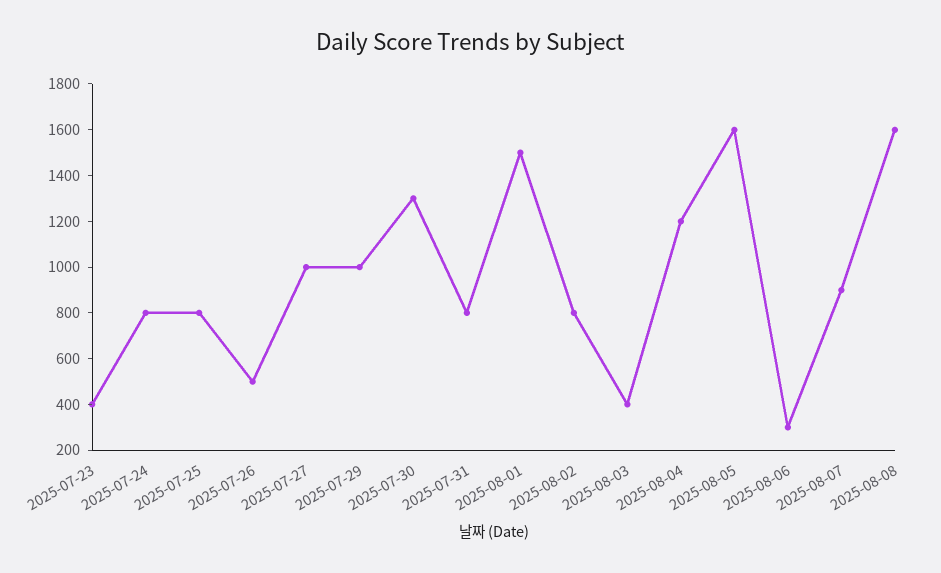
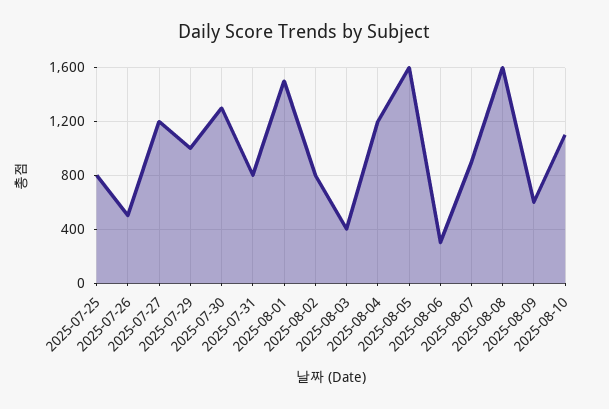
2025-07-23: 400 -> none
2025-07-24: 800 -> none
2025-07-27: 1000 -> 1200
2025-08-09: none -> 600
2025-08-10: none -> 1100

